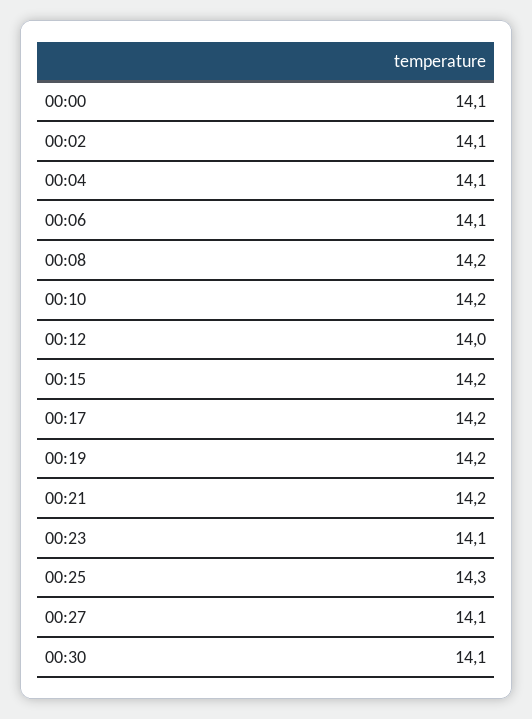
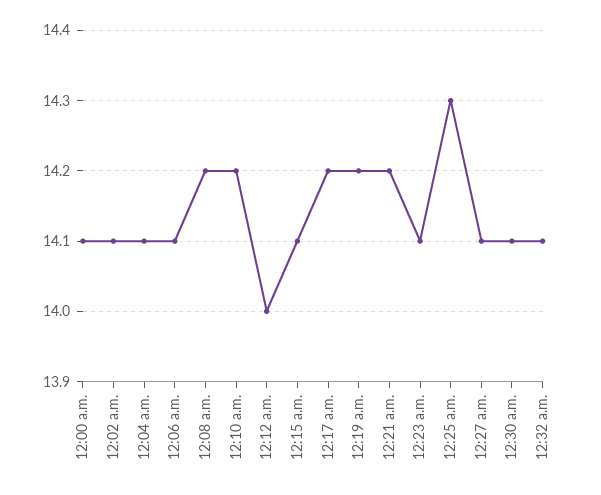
00:15: 14.2 -> 14.1
12:32 a.m.: none -> 14.1

